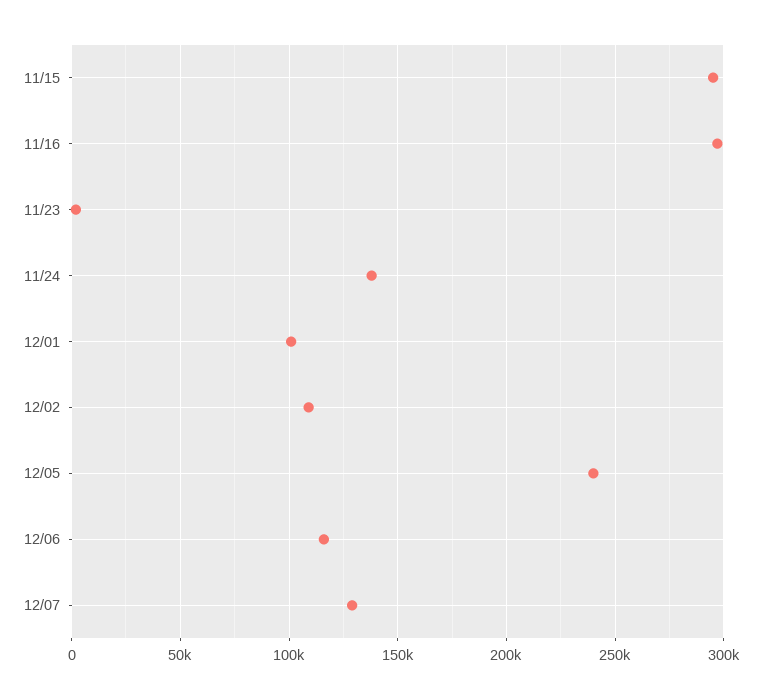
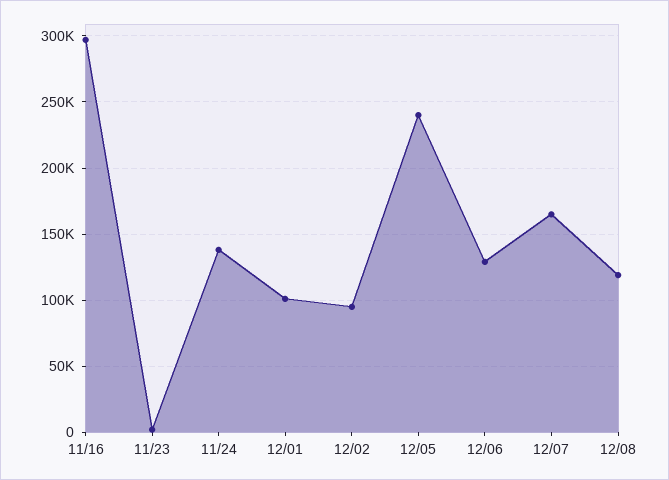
11/15: 295000 -> none
12/02: 110000 -> 95000
12/06: 115000 -> 130000
12/07: 130000 -> 165000
12/08: none -> 120000

